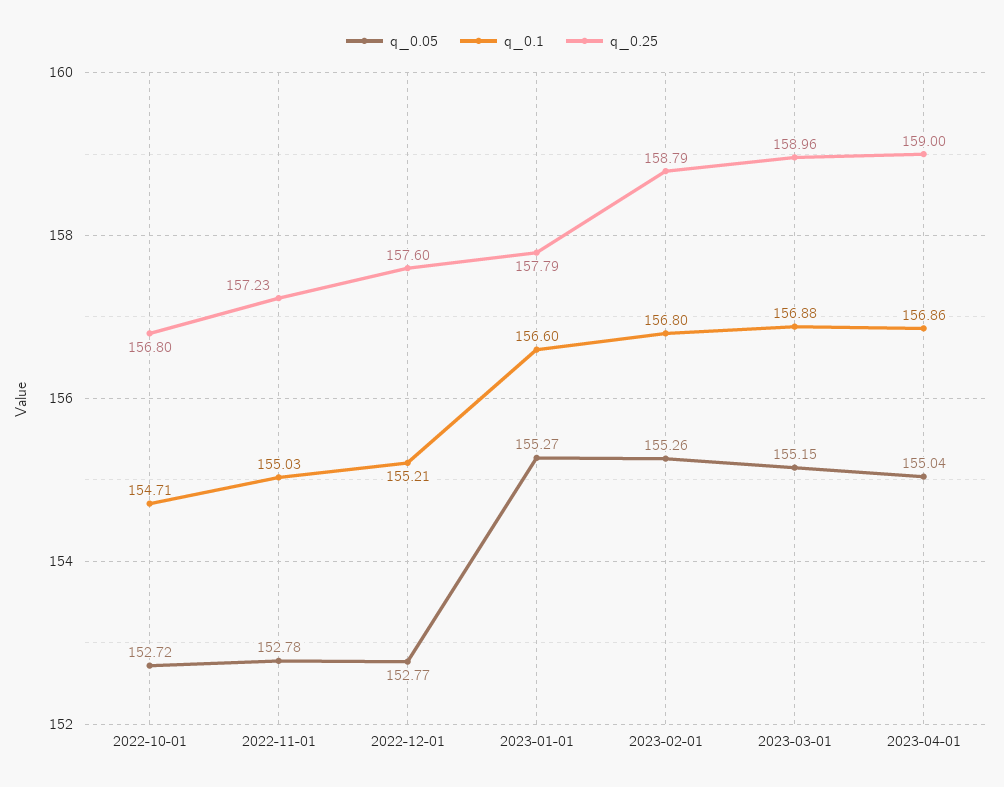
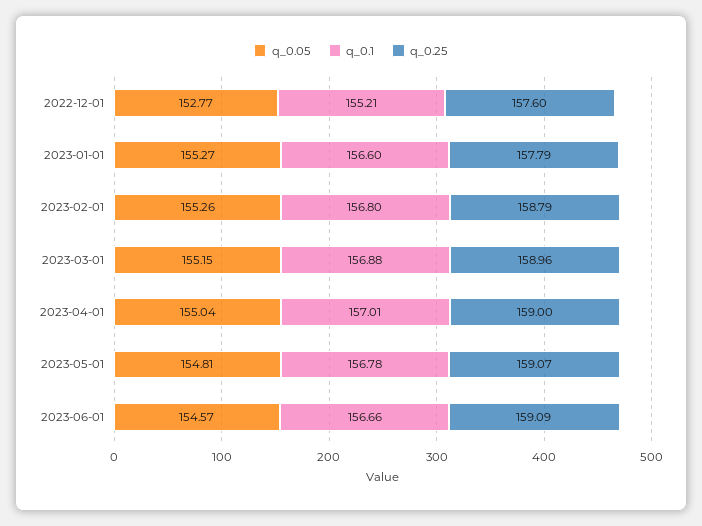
q_0.05, 2022-10-01: 152.72 -> none
q_0.1, 2022-10-01: 154.71 -> none
q_0.25, 2022-10-01: 156.8 -> none
q_0.05, 2022-11-01: 152.78 -> none
q_0.1, 2022-11-01: 155.03 -> none
q_0.25, 2022-11-01: 157.23 -> none
q_0.1, 2023-04-01: 156.86 -> 157.01
q_0.05, 2023-05-01: none -> 154.81
q_0.1, 2023-05-01: none -> 156.78
q_0.25, 2023-05-01: none -> 159.07
q_0.05, 2023-06-01: none -> 154.57
q_0.1, 2023-06-01: none -> 156.66
q_0.25, 2023-06-01: none -> 159.09

